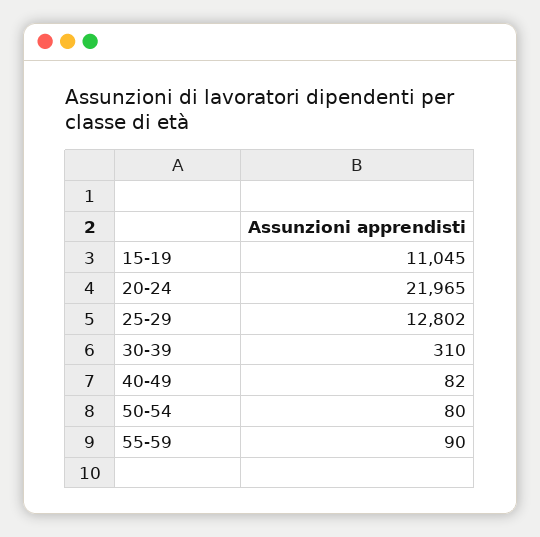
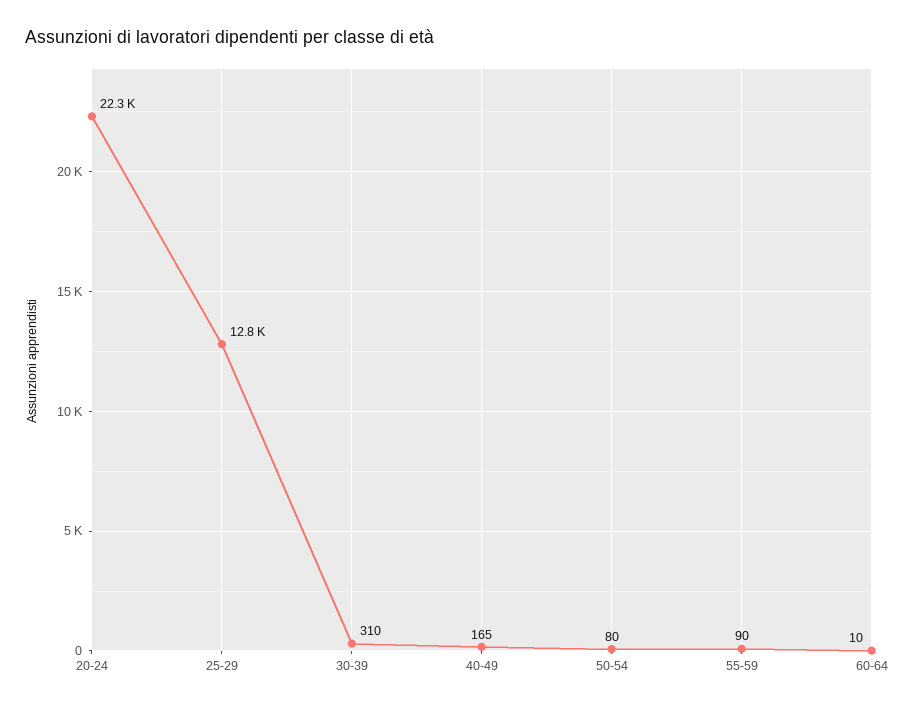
15-19: 11045 -> none
20-24: 21965 -> 22300
40-49: 82 -> 165
60-64: none -> 10

